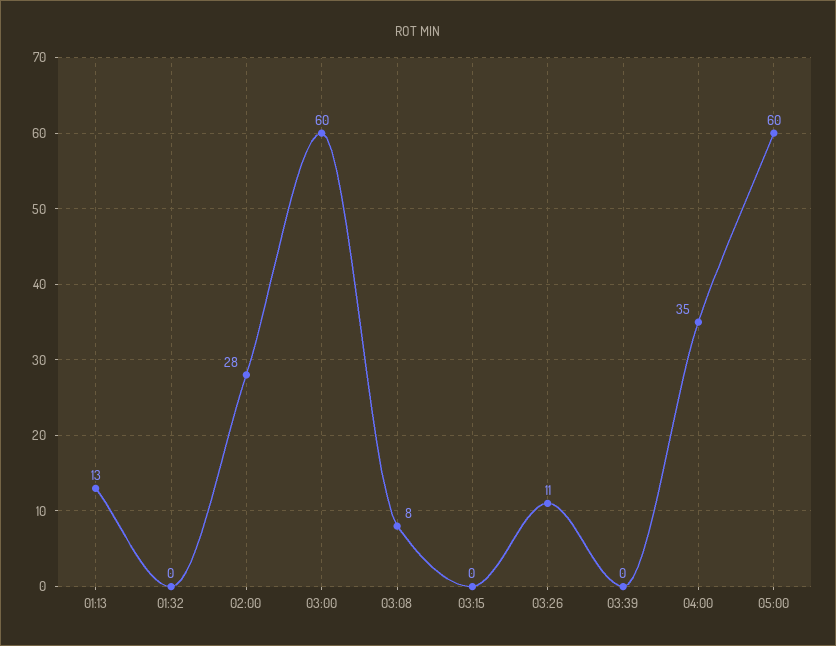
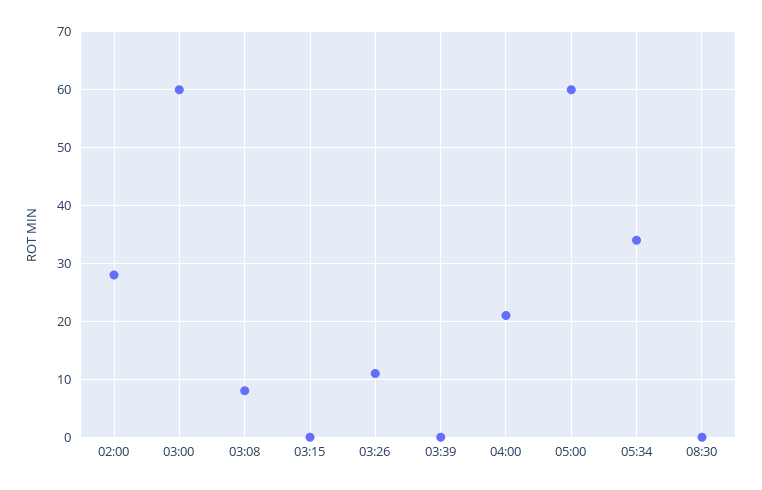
01:13: 13 -> none
01:32: 0 -> none
04:00: 35 -> 20
05:34: none -> 35
08:30: none -> 0

